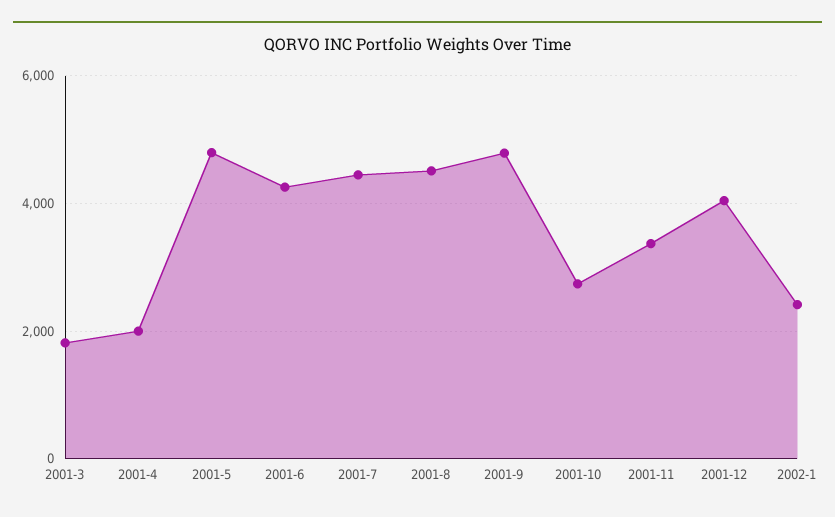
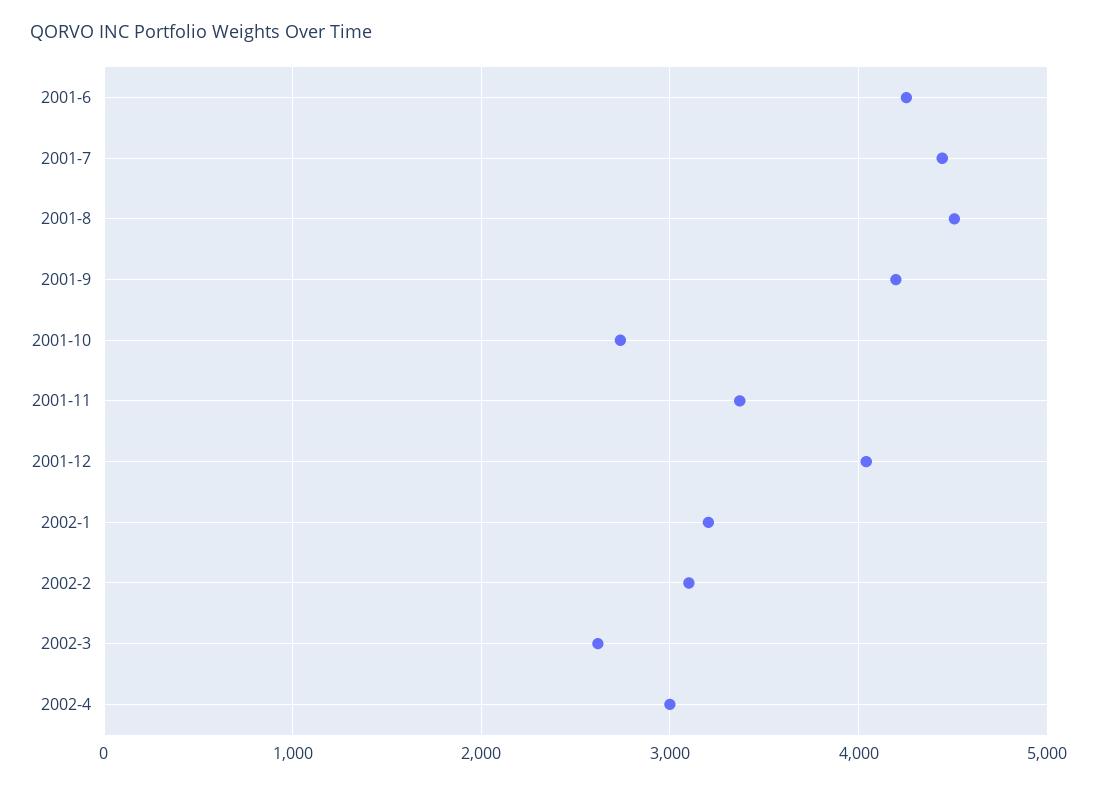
2001-3: 1800 -> none
2001-4: 2000 -> none
2001-5: 4800 -> none
2001-9: 4800 -> 4200
2002-1: 2400 -> 3200
2002-2: none -> 3100
2002-3: none -> 2600
2002-4: none -> 3000

